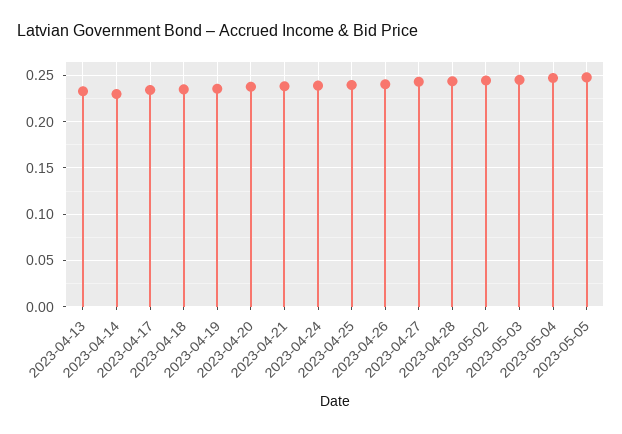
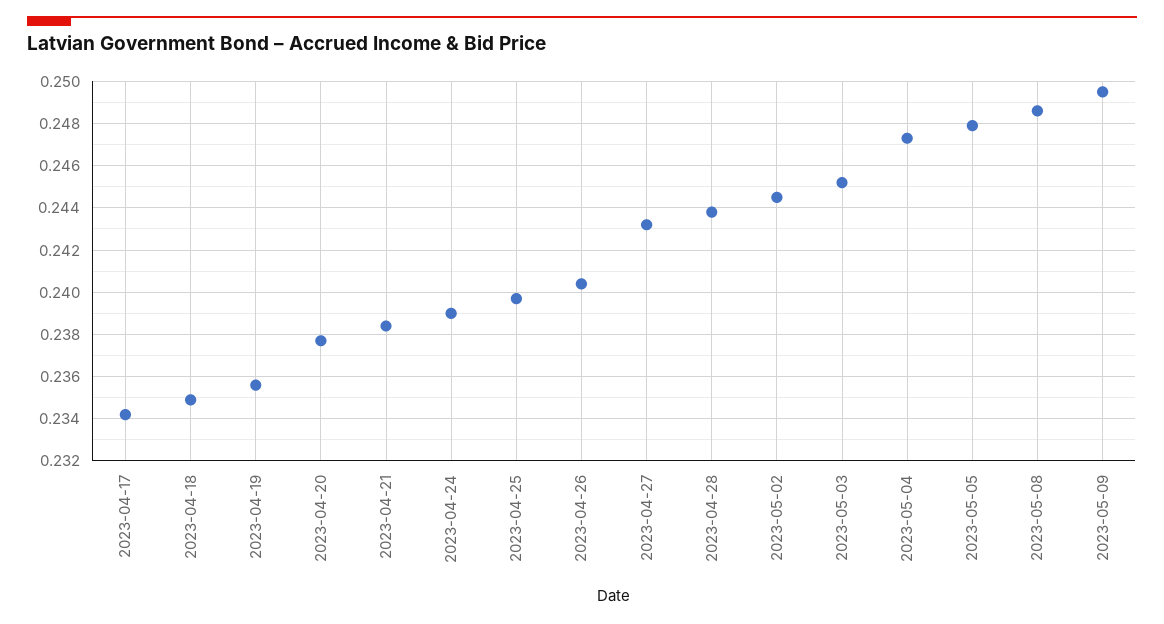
2023-04-13: 0.23 -> none
2023-04-14: 0.23 -> none
2023-05-08: none -> 0.2485
2023-05-09: none -> 0.2495

